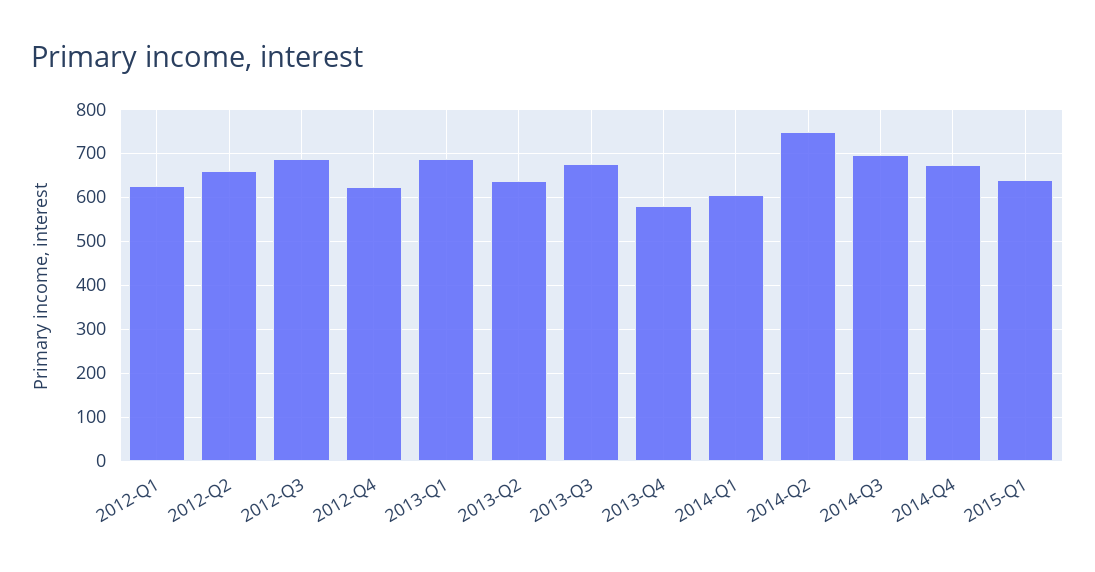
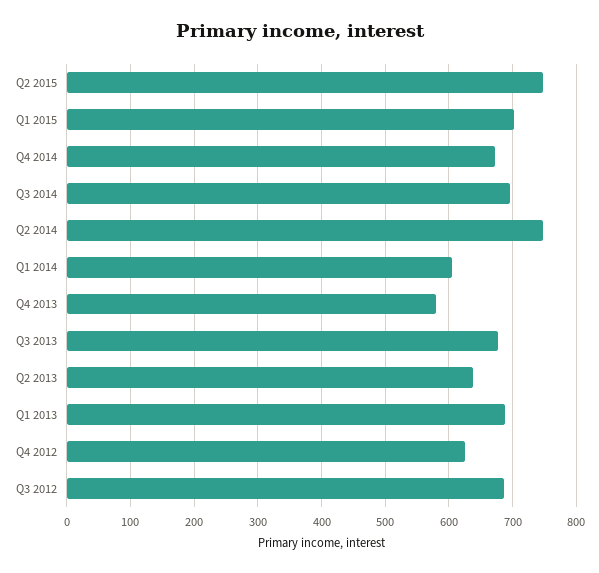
2012-Q1: 620 -> none
2012-Q2: 660 -> none
2015-Q1: 640 -> 700
Q2 2015: none -> 750

